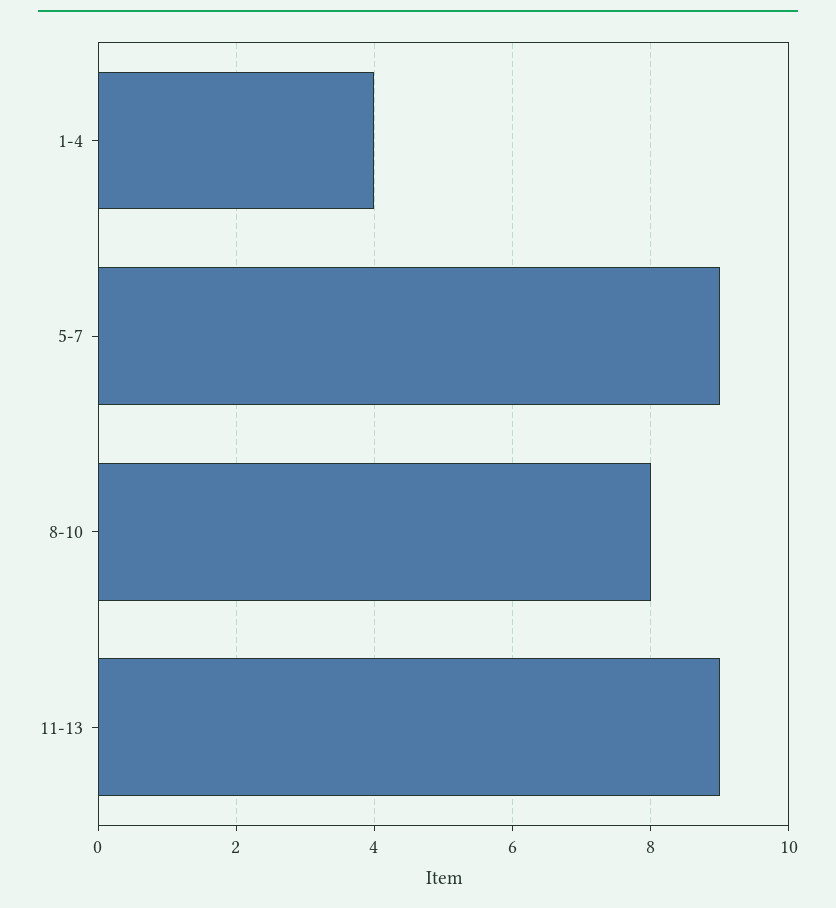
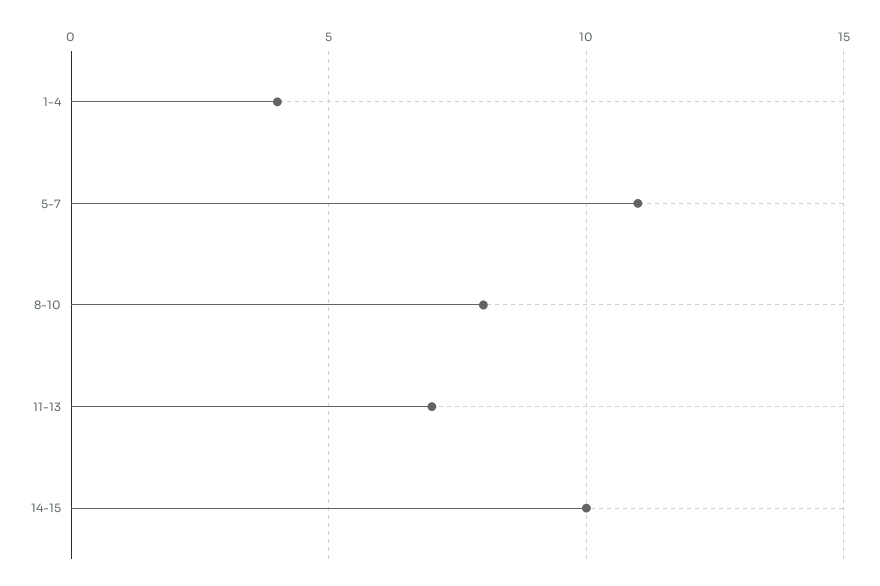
5-7: 9 -> 11
11-13: 9 -> 7
14-15: none -> 10

